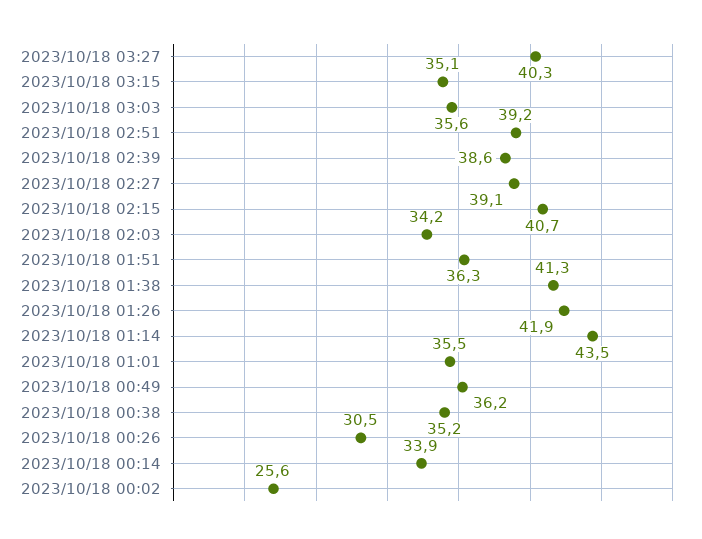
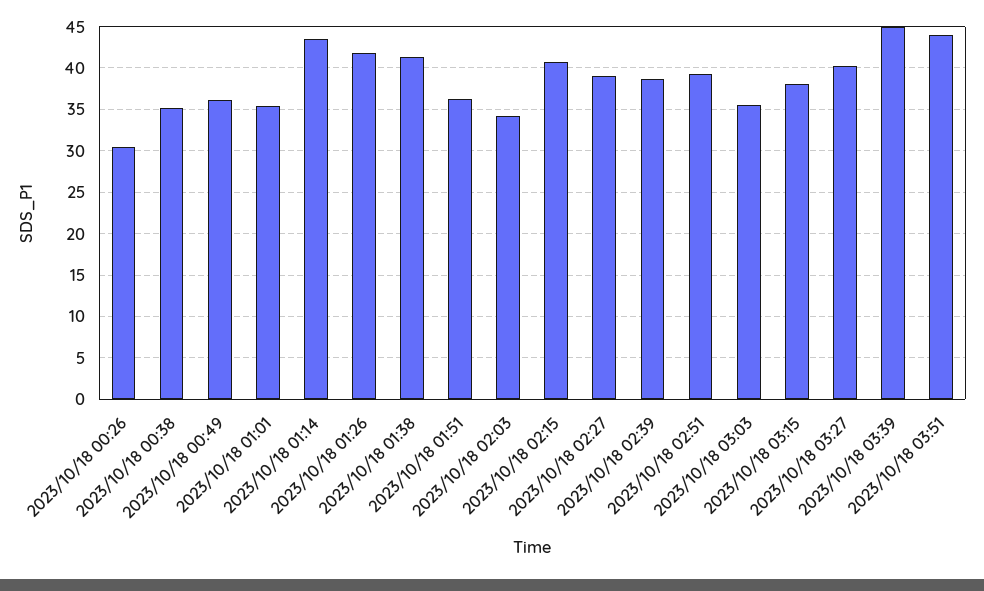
2023/10/18 03:15: 35.1 -> 38
2023/10/18 00:14: 33.9 -> none
2023/10/18 00:02: 25.6 -> none
2023/10/18 03:39: none -> 45
2023/10/18 03:51: none -> 44

